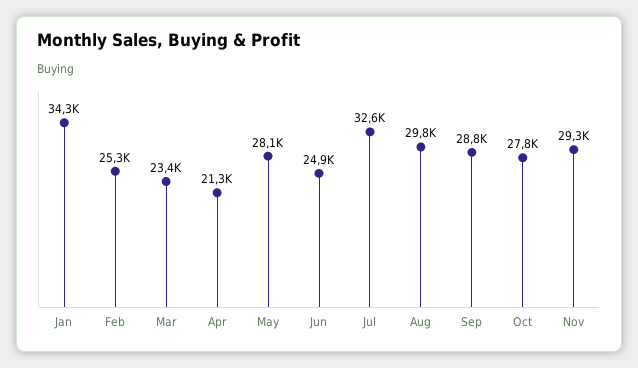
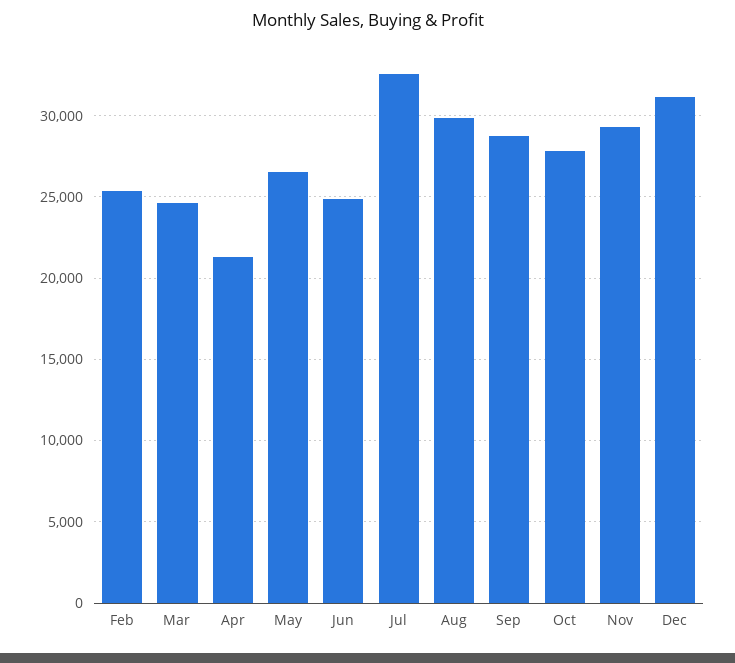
Jan: 34300 -> none
Mar: 23400 -> 24500
May: 28100 -> 26500
Dec: none -> 31000

